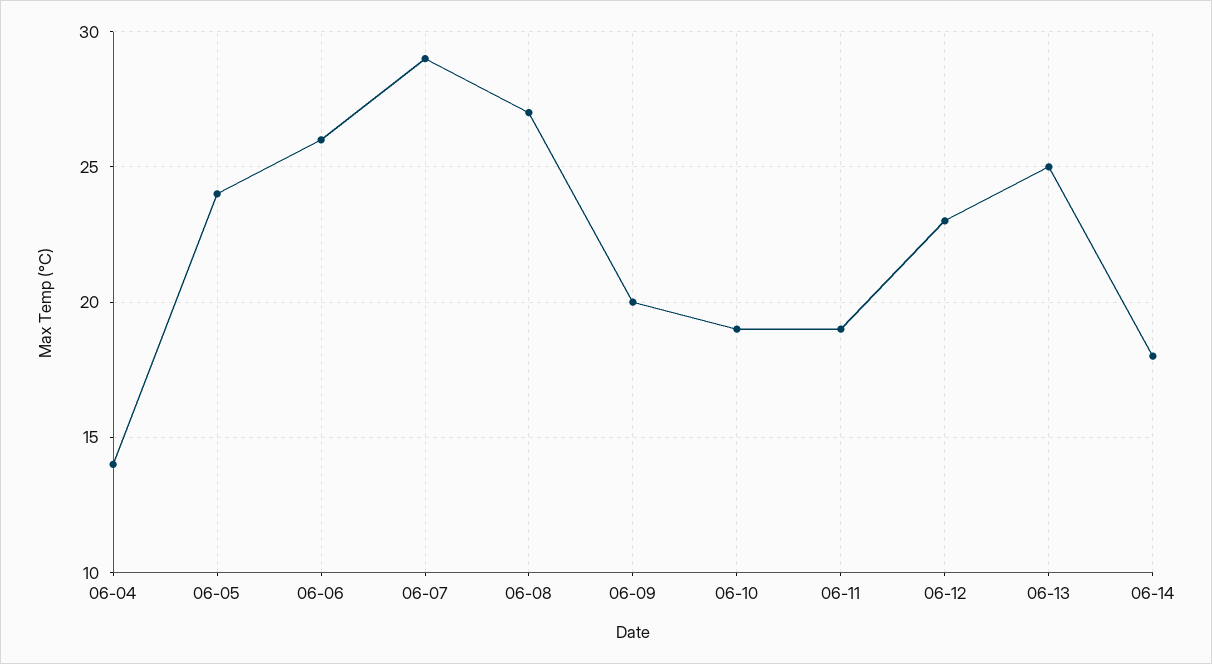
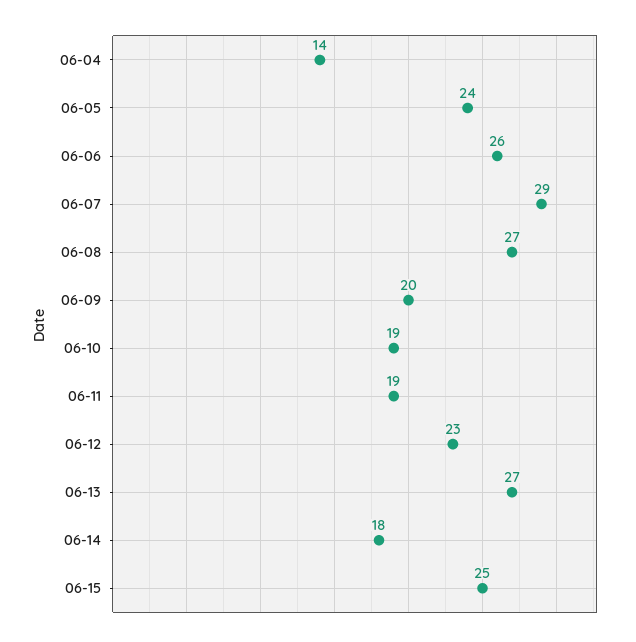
06-13: 25 -> 27
06-15: none -> 25

